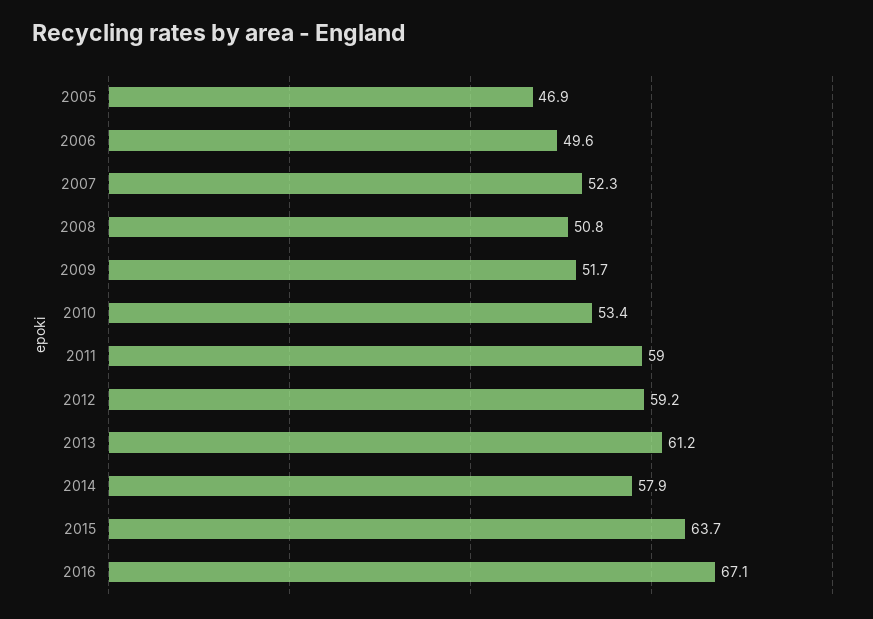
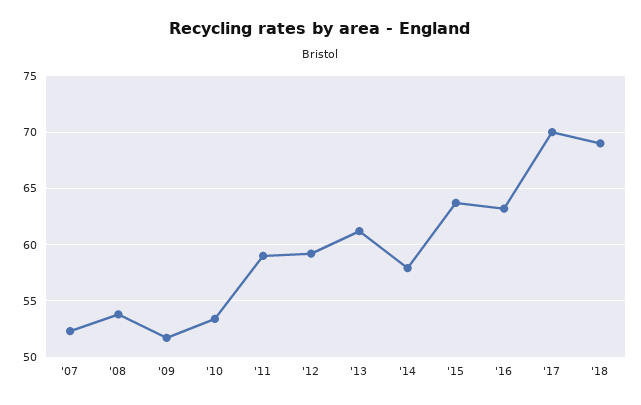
2005: 46.9 -> none
2006: 49.6 -> none
2008: 50.8 -> 54
2016: 67.1 -> 63
'17: none -> 70
'18: none -> 69

